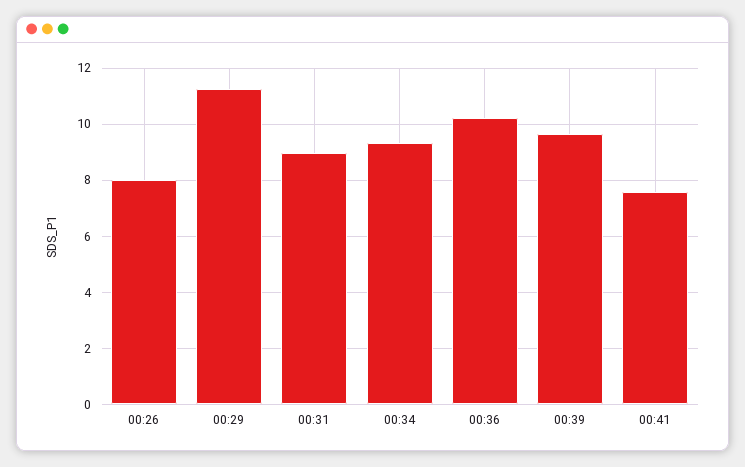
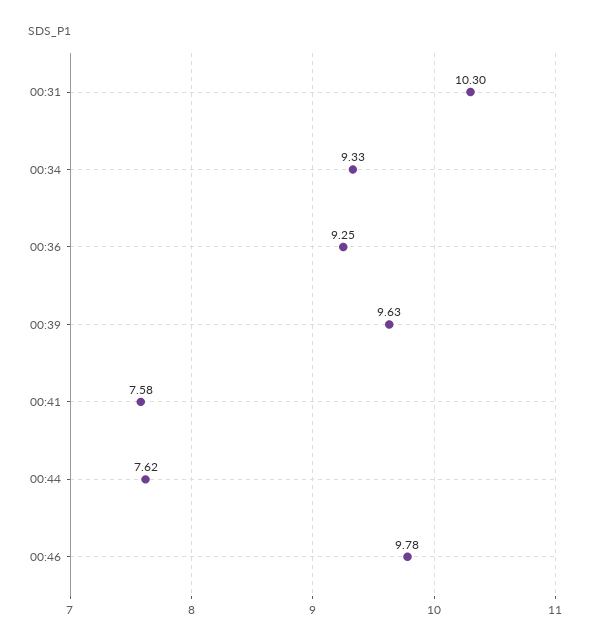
00:26: 8 -> none
00:29: 11.25 -> none
00:31: 9 -> 10.3
00:36: 10.25 -> 9.25
00:44: none -> 7.62
00:46: none -> 9.78

